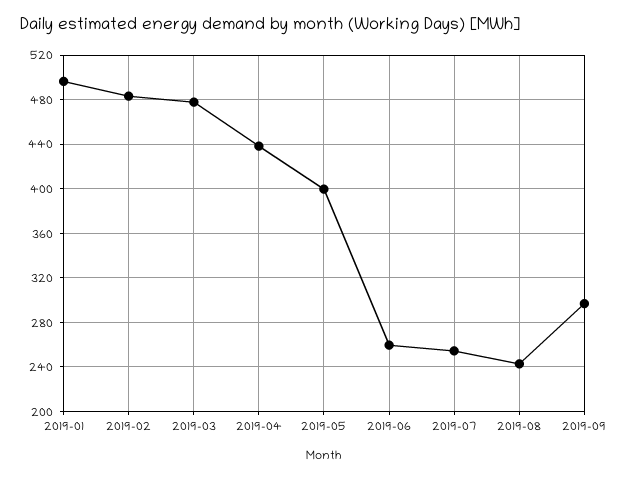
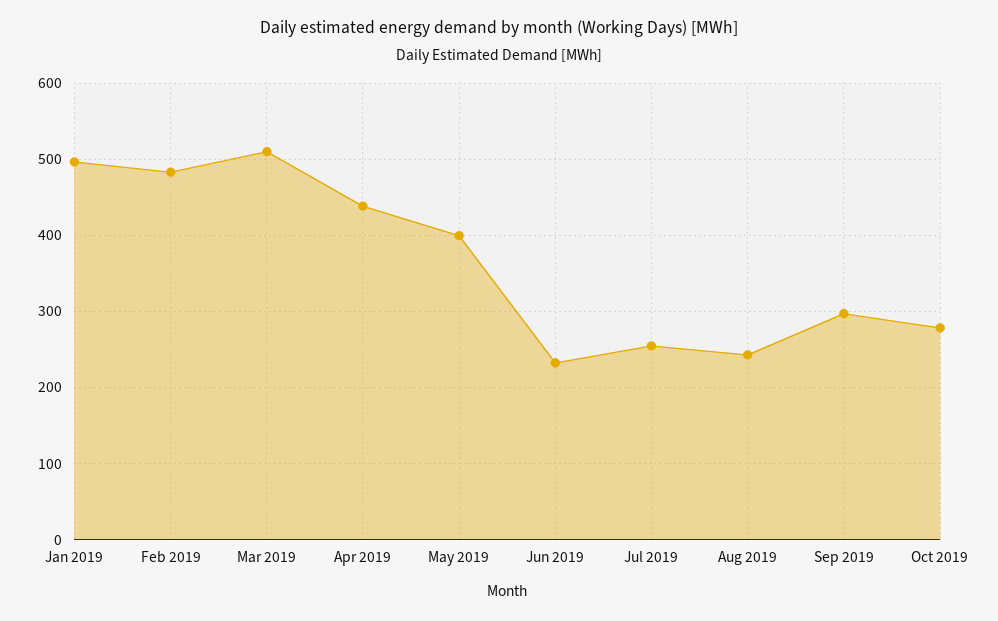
2019-03: 480 -> 510
2019-06: 260 -> 230
Oct 2019: none -> 280

